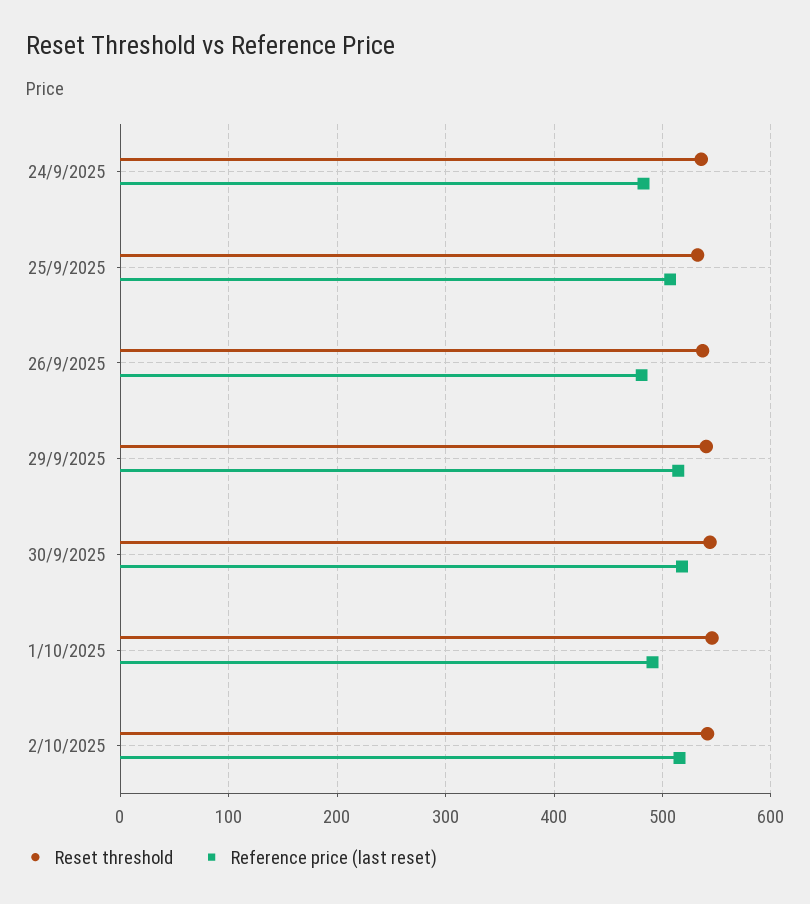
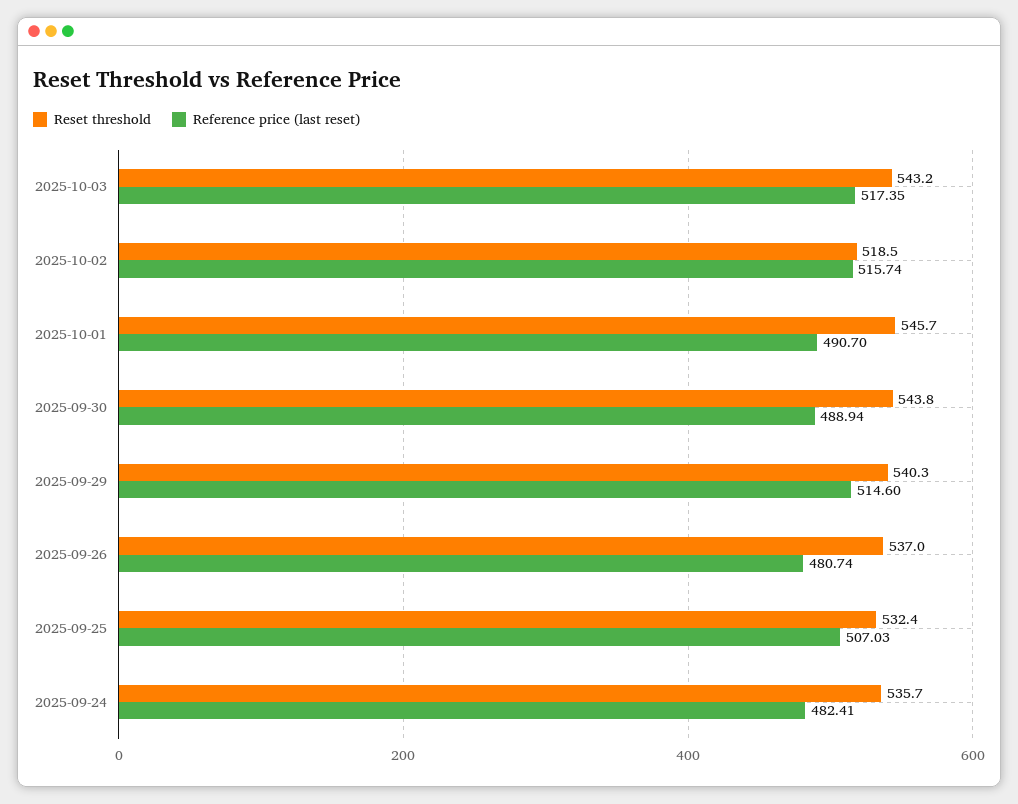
Reference price (last reset), 30/9/2025: 520 -> 488.94
Reset threshold, 2/10/2025: 540 -> 518.5
Reset threshold, 2025-10-03: none -> 543.2
Reference price (last reset), 2025-10-03: none -> 517.35

